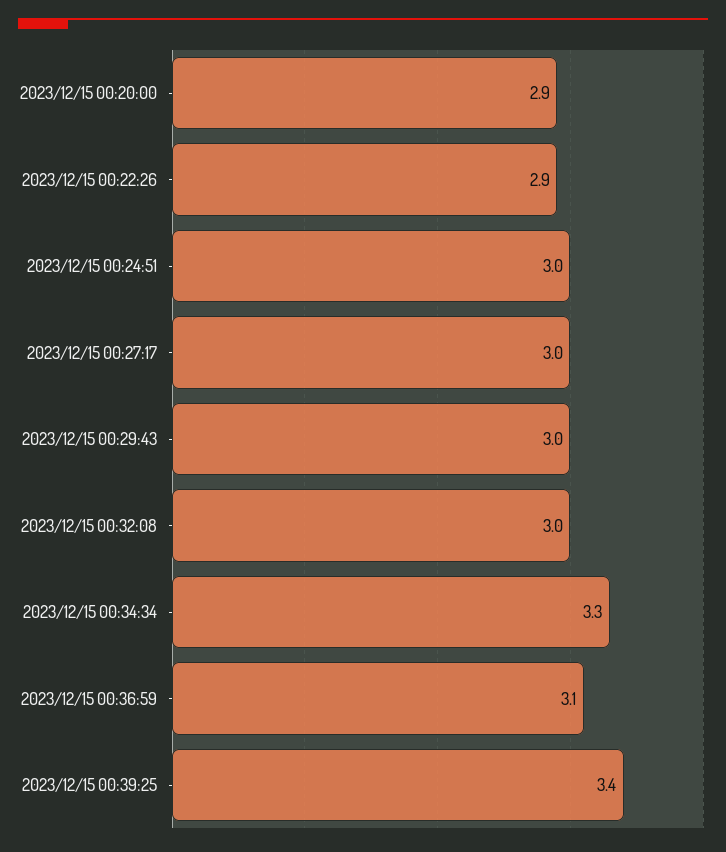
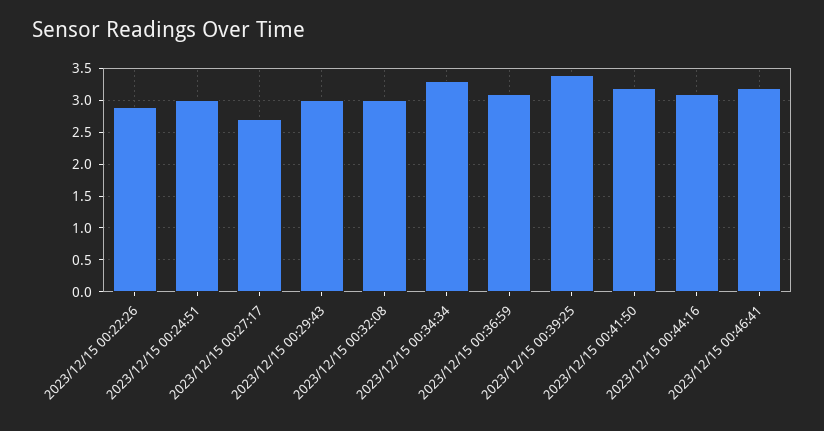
2023/12/15 00:20:00: 2.9 -> none
2023/12/15 00:27:17: 3 -> 2.7
2023/12/15 00:41:50: none -> 3.2
2023/12/15 00:44:16: none -> 3.1
2023/12/15 00:46:41: none -> 3.2

